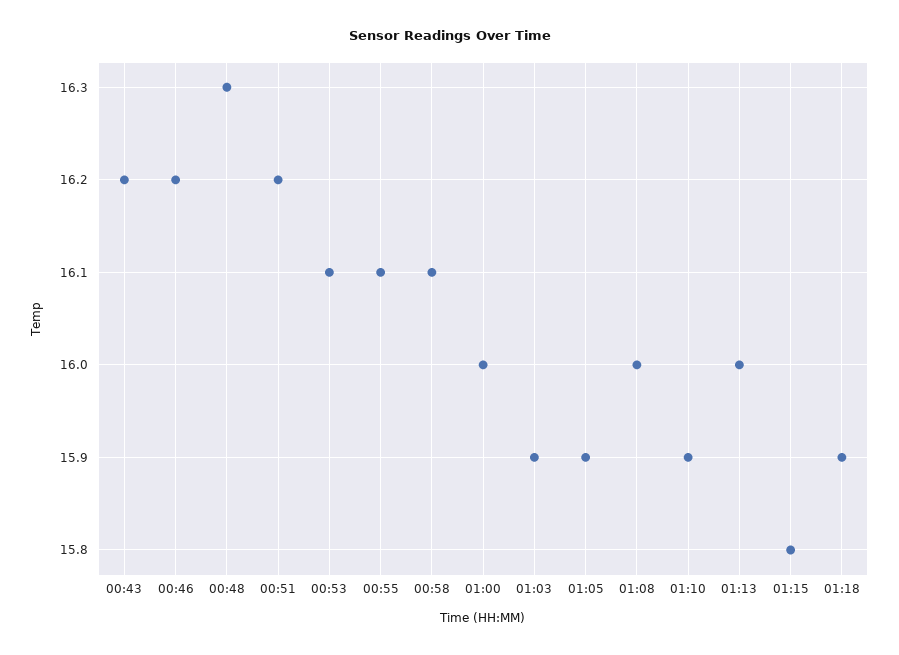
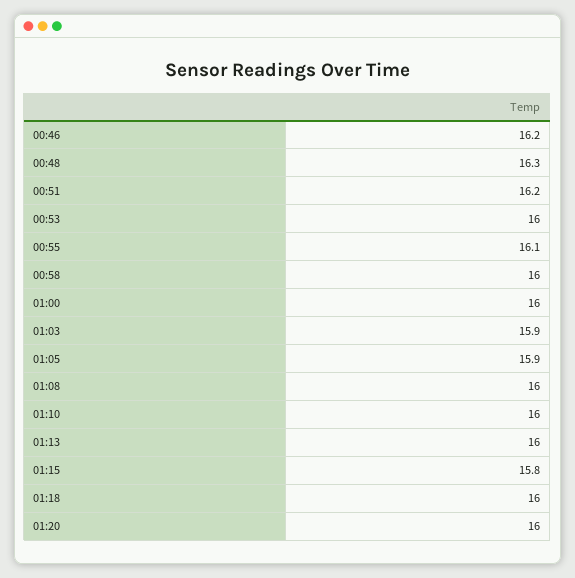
00:43: 16.2 -> none
00:53: 16.1 -> 16
00:58: 16.1 -> 16
01:10: 15.9 -> 16
01:18: 15.9 -> 16
01:20: none -> 16

